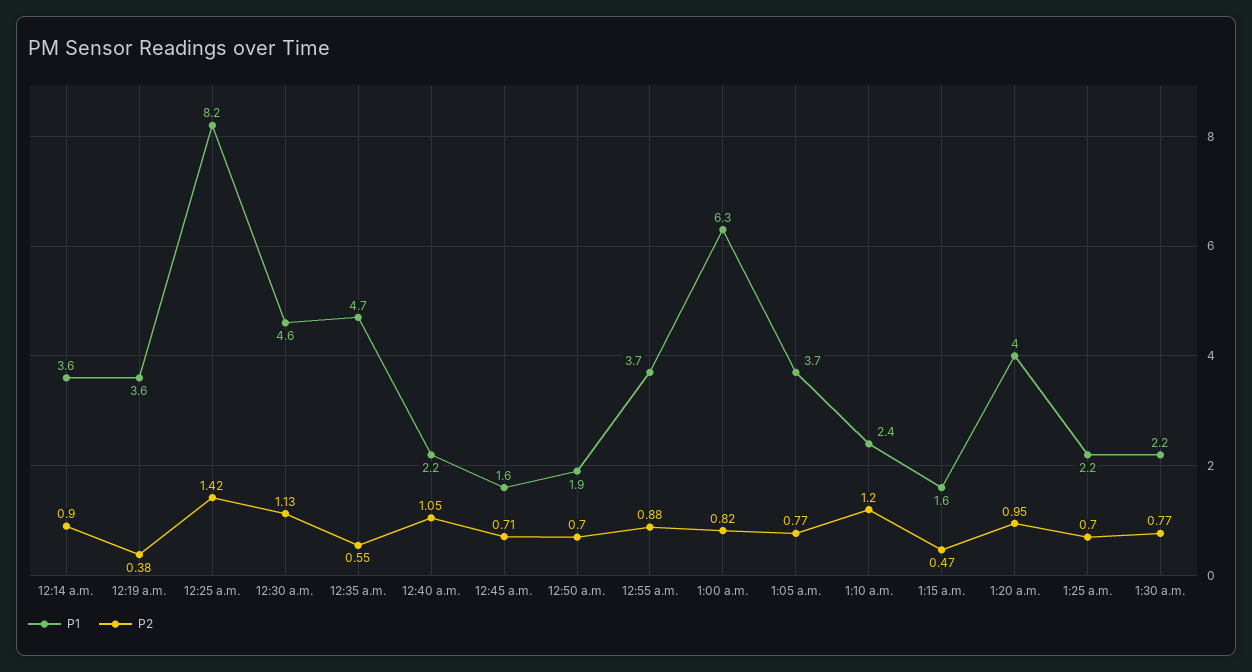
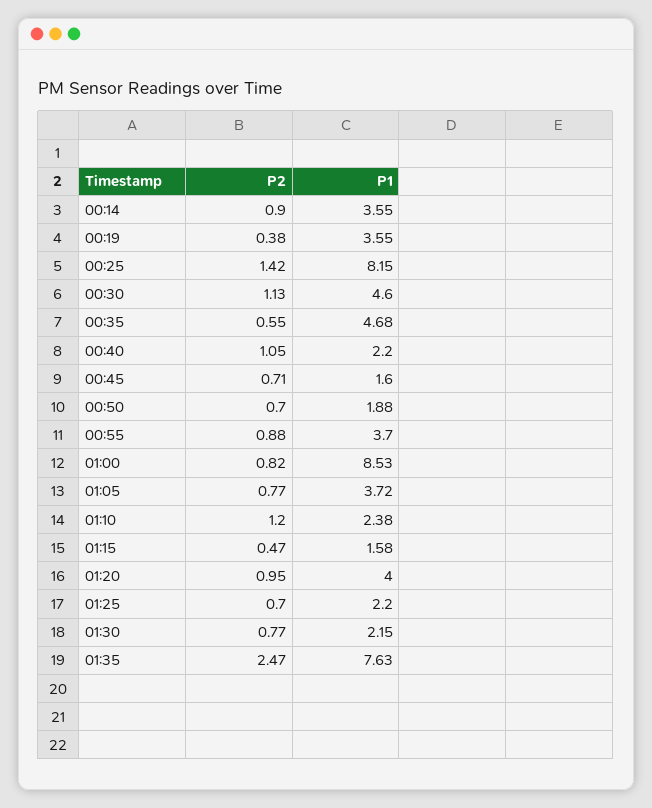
P1, 1:00 a.m.: 6.3 -> 8.53
P2, 01:35: none -> 2.47
P1, 01:35: none -> 7.63

